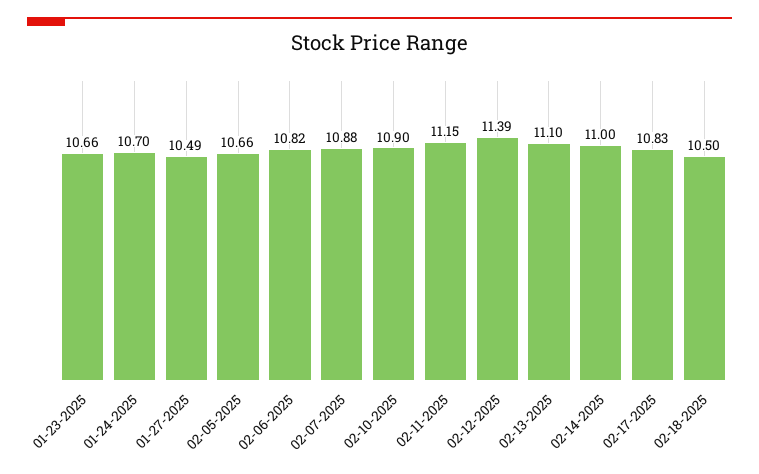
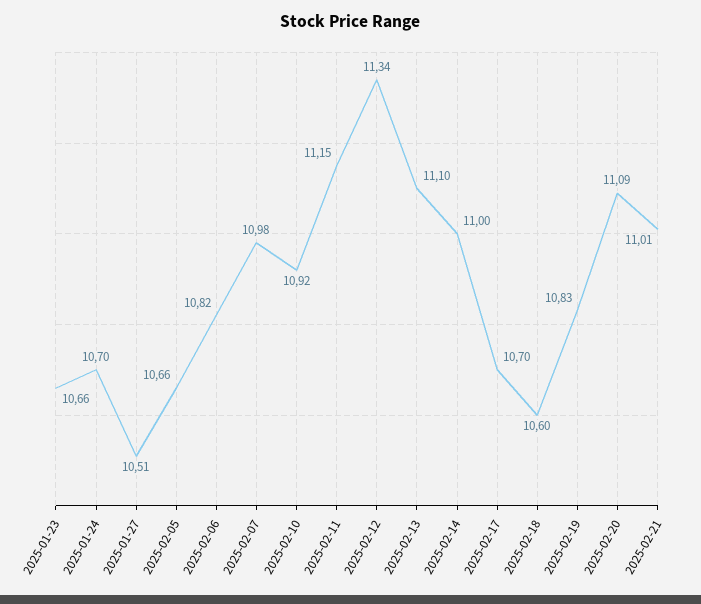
01-27-2025: 10.49 -> 10.51
02-07-2025: 10.88 -> 10.98
02-10-2025: 10.9 -> 10.92
02-12-2025: 11.39 -> 11.34
02-17-2025: 10.83 -> 10.7
02-18-2025: 10.5 -> 10.6
2025-02-19: none -> 10.83
2025-02-20: none -> 11.09
2025-02-21: none -> 11.01

